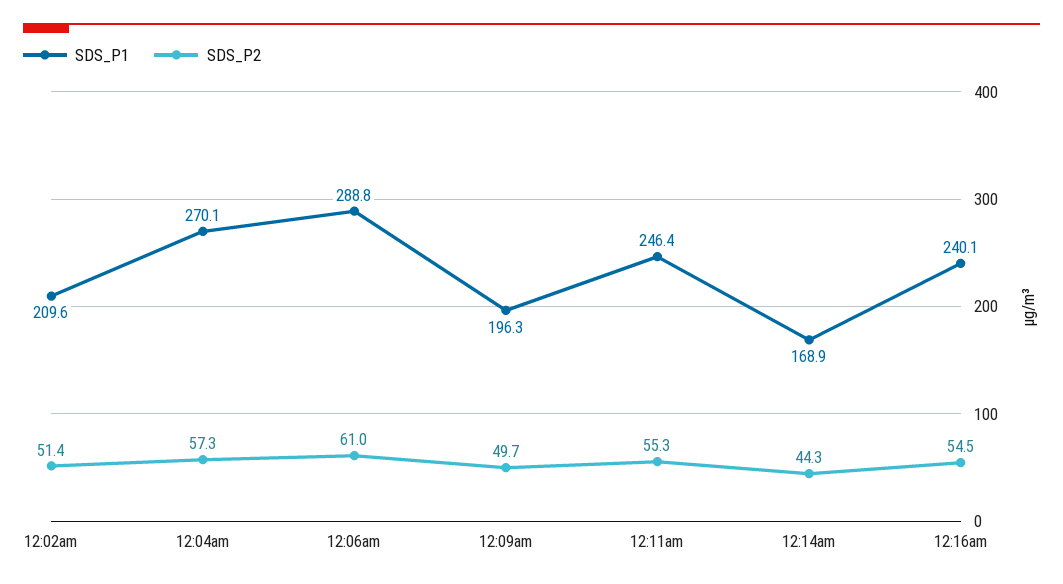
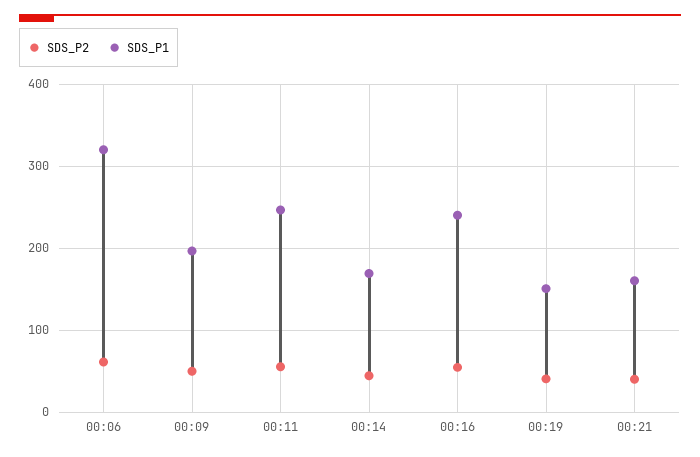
SDS_P1, 12:02am: 209.6 -> none
SDS_P2, 12:02am: 51.4 -> none
SDS_P1, 12:04am: 270.1 -> none
SDS_P2, 12:04am: 57.3 -> none
SDS_P1, 12:06am: 288.8 -> 320
SDS_P2, 00:19: none -> 40
SDS_P1, 00:19: none -> 150
SDS_P2, 00:21: none -> 40
SDS_P1, 00:21: none -> 160

